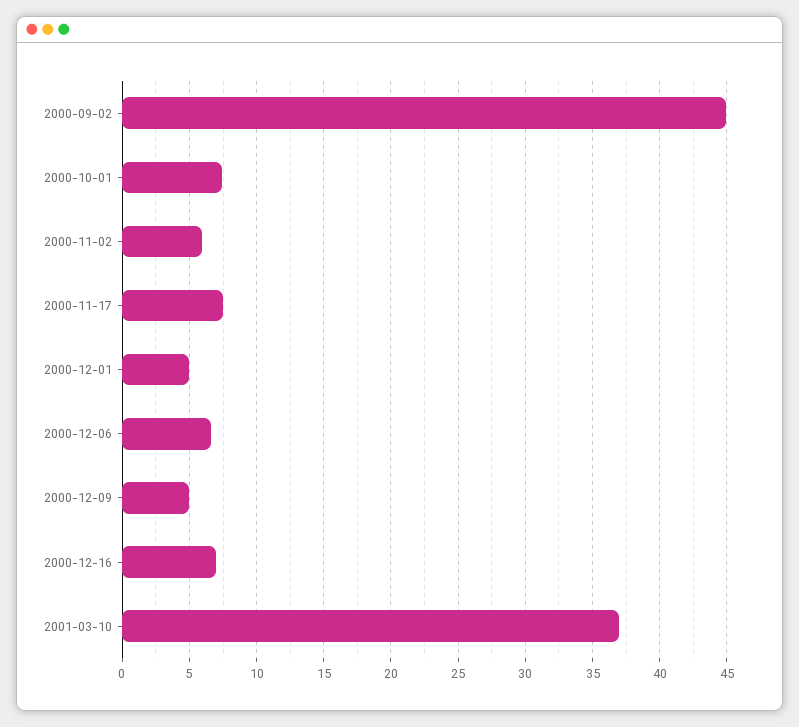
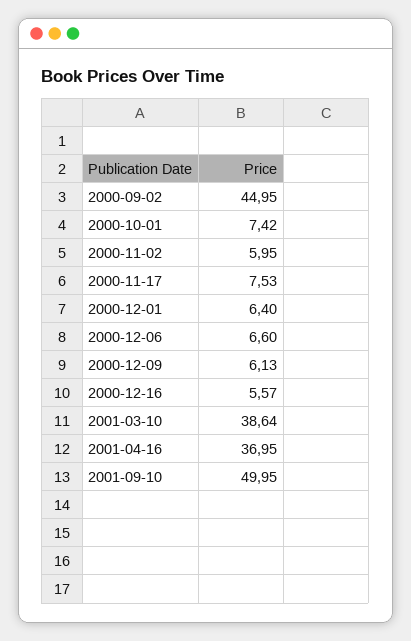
2000-12-01: 5 -> 6.4
2000-12-09: 5 -> 6.13
2000-12-16: 7 -> 5.57
2001-03-10: 37 -> 38.64
2001-04-16: none -> 36.95
2001-09-10: none -> 49.95

